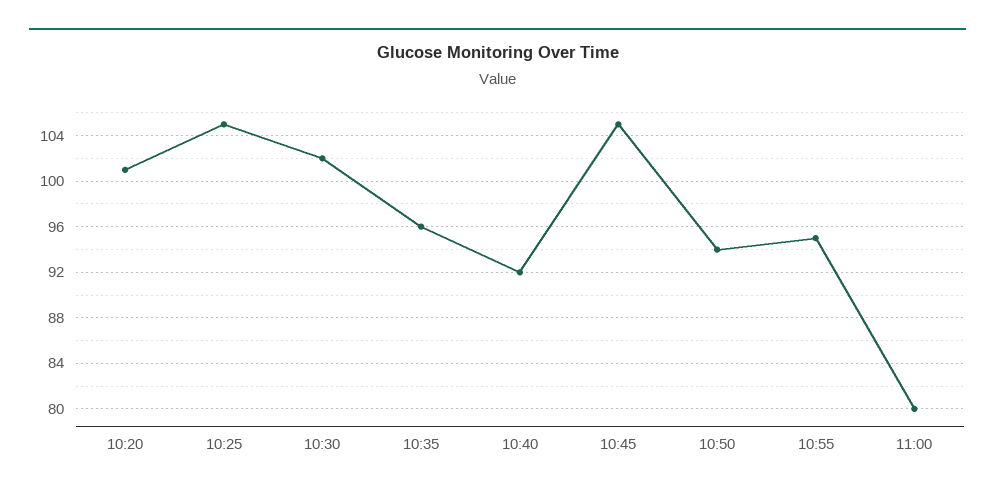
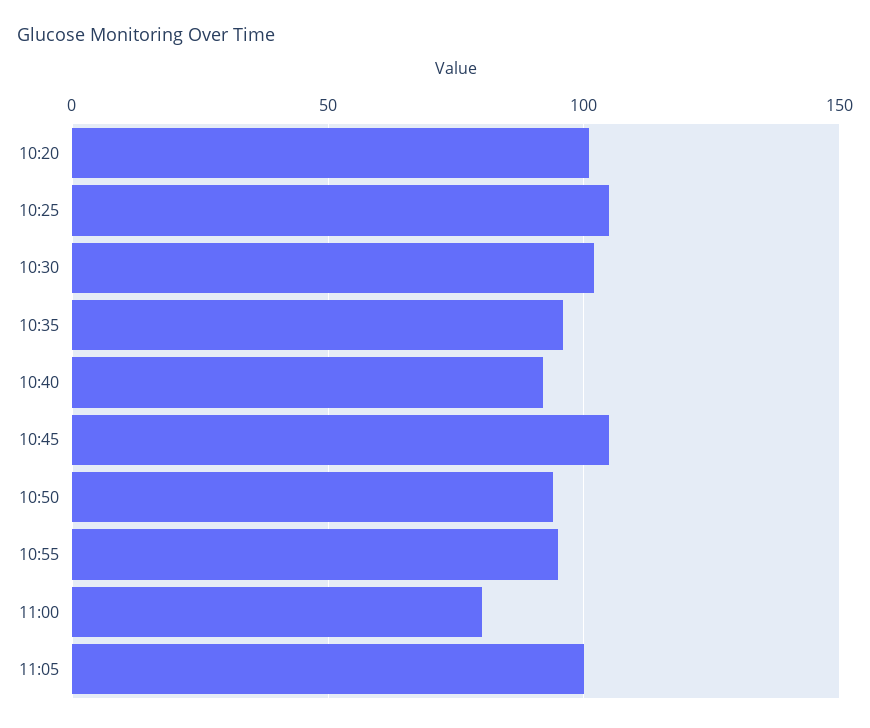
11:05: none -> 100

